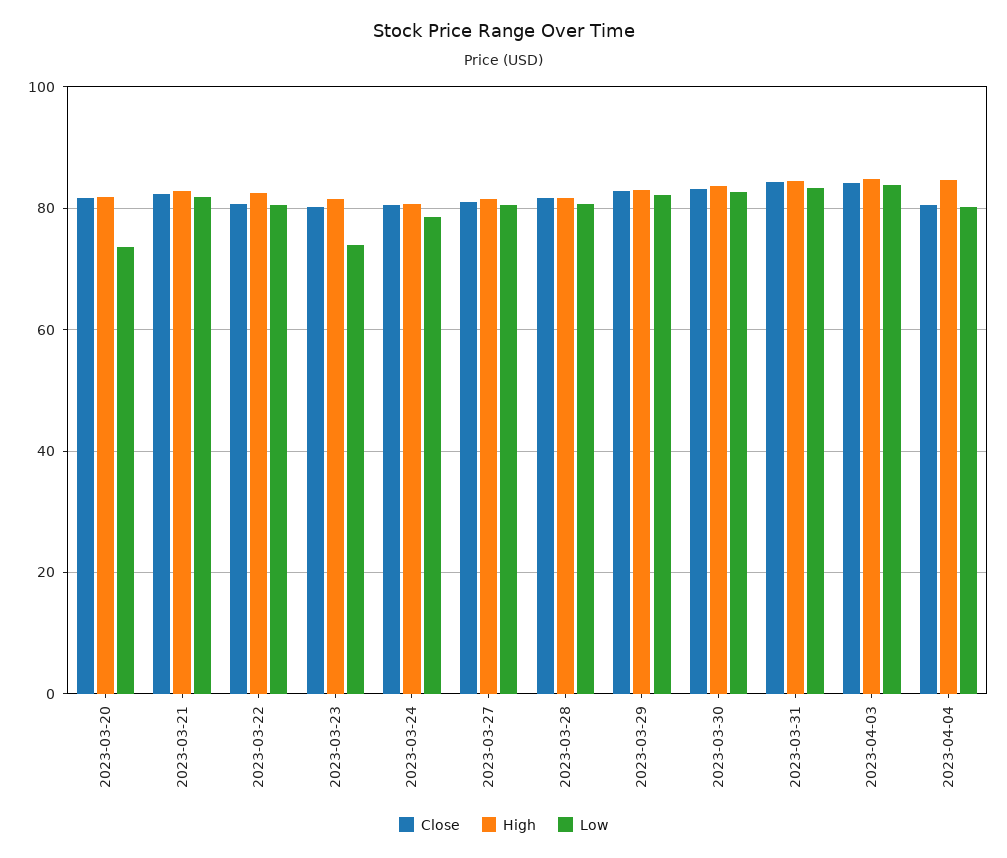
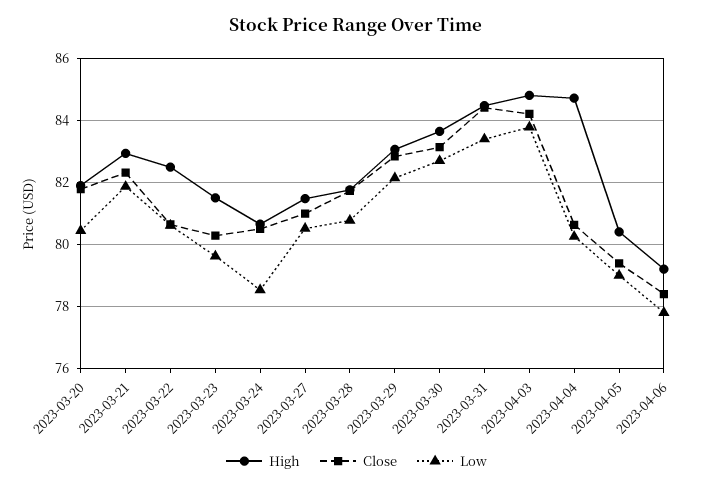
Low, 2023-03-20: 74 -> 80.4
Low, 2023-03-23: 74 -> 79.6
High, 2023-04-05: none -> 80.4
Close, 2023-04-05: none -> 79.4
Low, 2023-04-05: none -> 79
High, 2023-04-06: none -> 79.2
Close, 2023-04-06: none -> 78.4
Low, 2023-04-06: none -> 77.8

